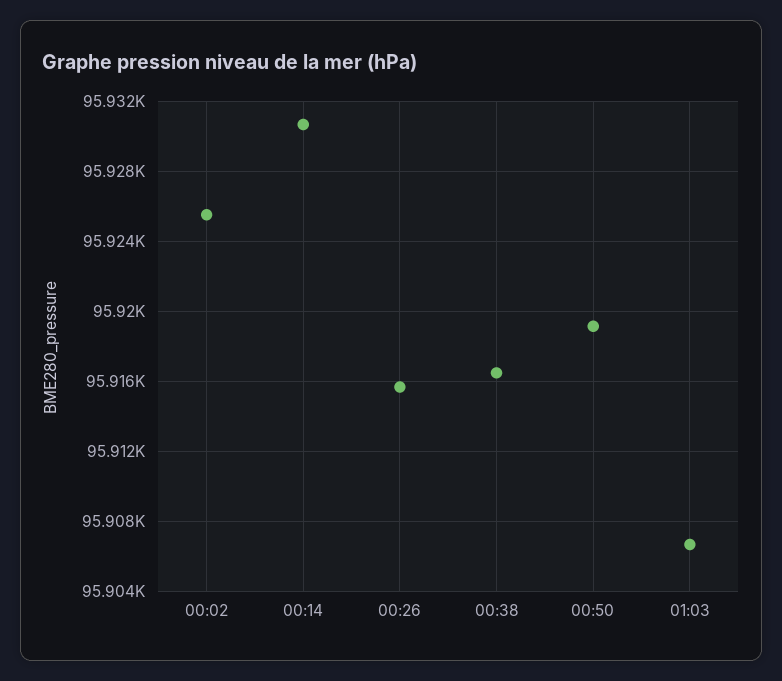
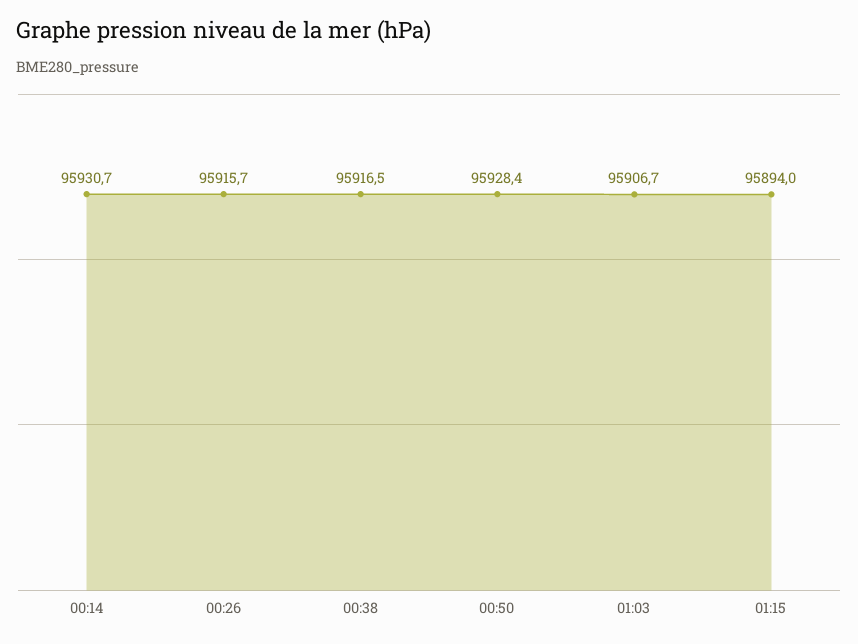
00:02: 95925.5 -> none
00:50: 95919 -> 95928.4
01:15: none -> 95894

